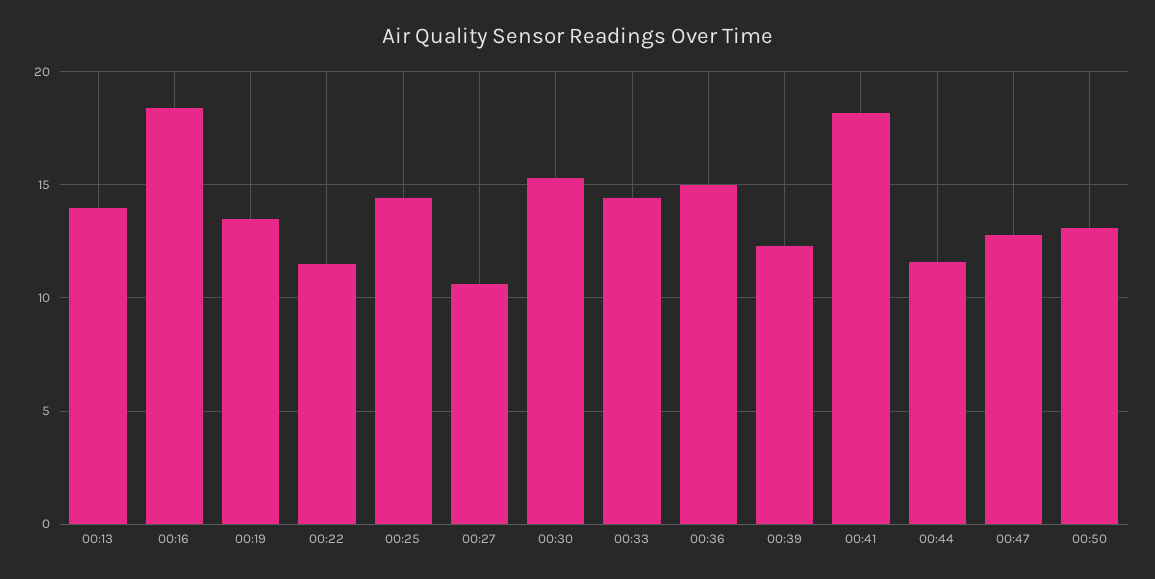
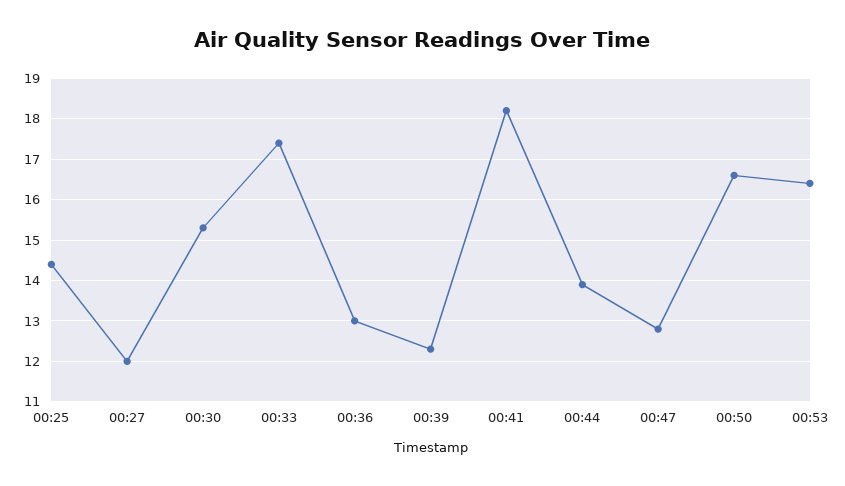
00:13: 14 -> none
00:16: 18.5 -> none
00:19: 13.5 -> none
00:22: 11.5 -> none
00:27: 10.5 -> 12
00:33: 14.5 -> 17.5
00:36: 15 -> 13
00:44: 11.5 -> 14
00:50: 13 -> 16.5
00:53: none -> 16.5

